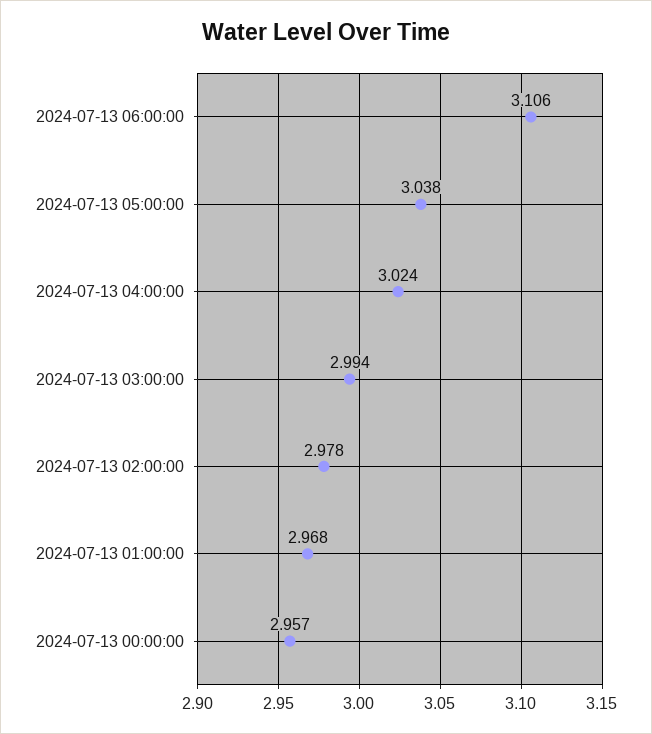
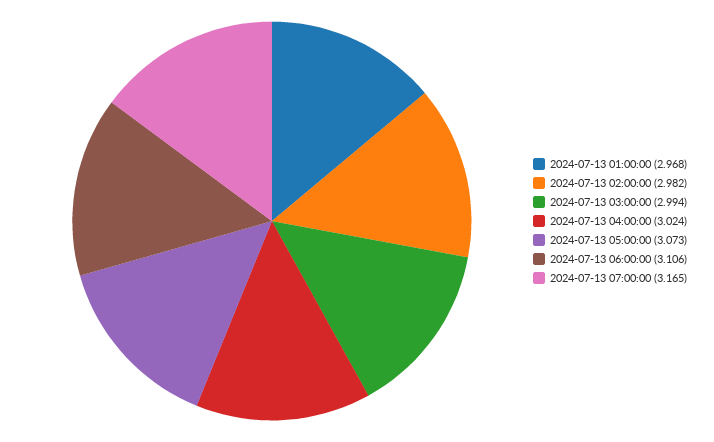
2024-07-13 05:00:00: 3.038 -> 3.073
2024-07-13 02:00:00: 2.978 -> 2.982
2024-07-13 00:00:00: 2.957 -> none
2024-07-13 07:00:00: none -> 3.165

